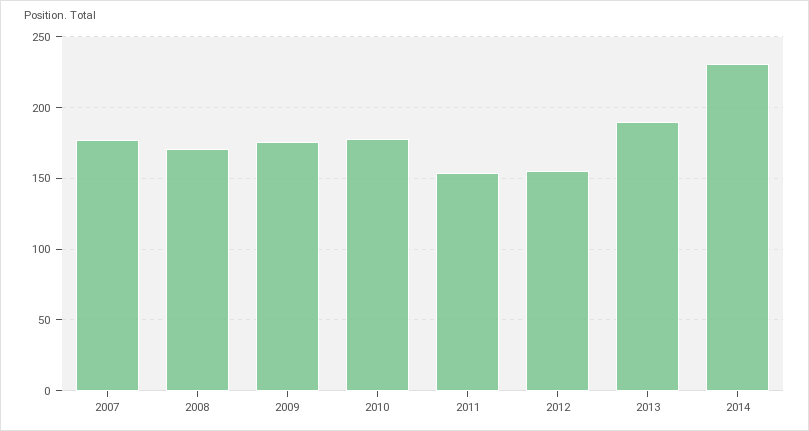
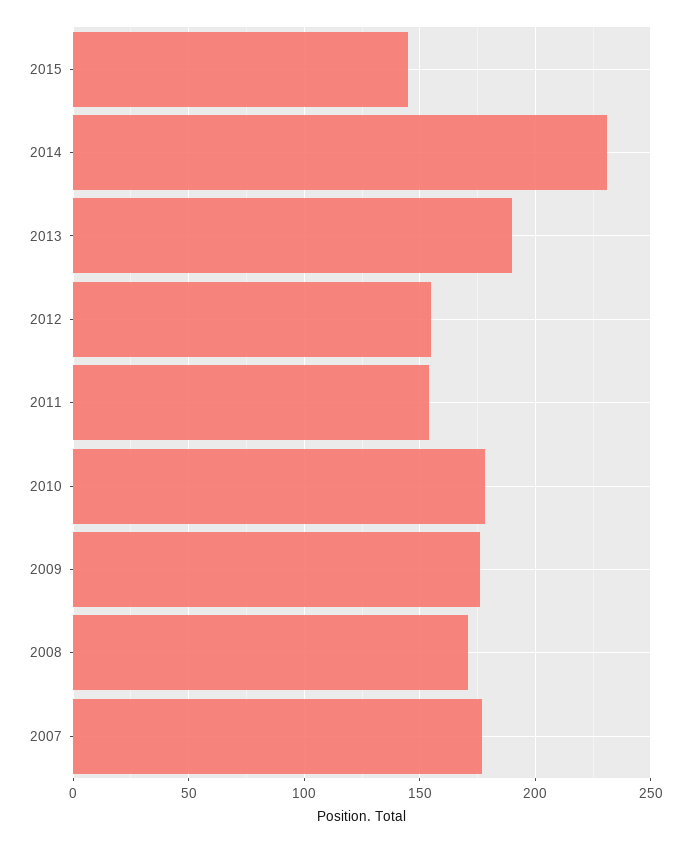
2015: none -> 145

